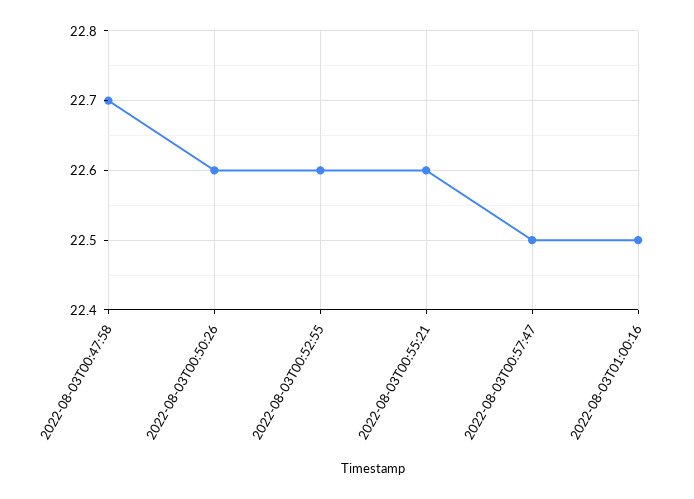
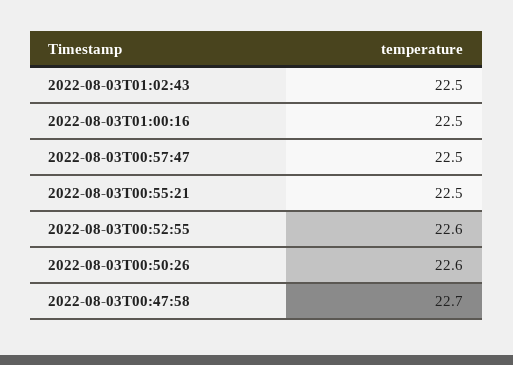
2022-08-03T00:55:21: 22.6 -> 22.5
2022-08-03T01:02:43: none -> 22.5

